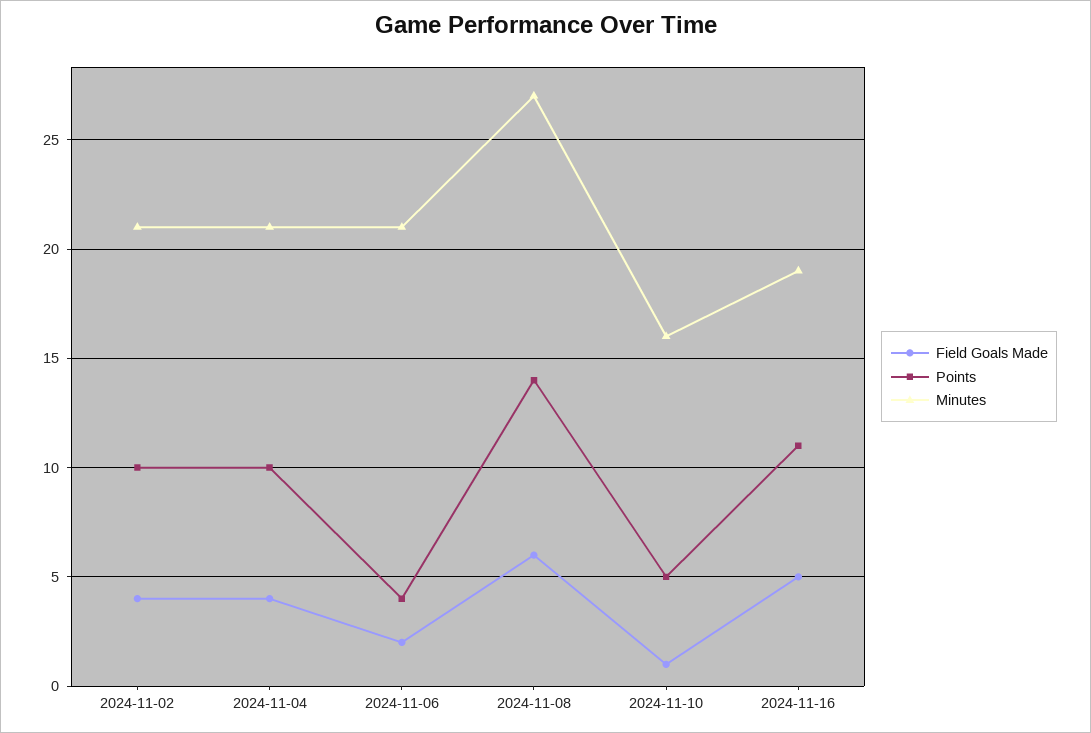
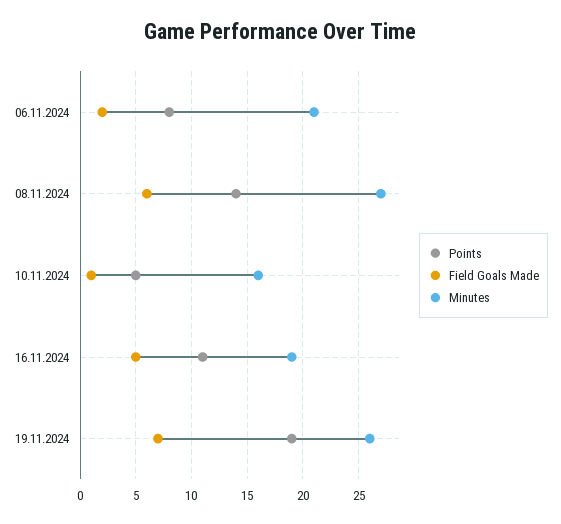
Field Goals Made, 2024-11-02: 4 -> none
Points, 2024-11-02: 10 -> none
Minutes, 2024-11-02: 21 -> none
Field Goals Made, 2024-11-04: 4 -> none
Points, 2024-11-04: 10 -> none
Minutes, 2024-11-04: 21 -> none
Points, 2024-11-06: 4 -> 8
Points, 19.11.2024: none -> 19
Field Goals Made, 19.11.2024: none -> 7
Minutes, 19.11.2024: none -> 26

